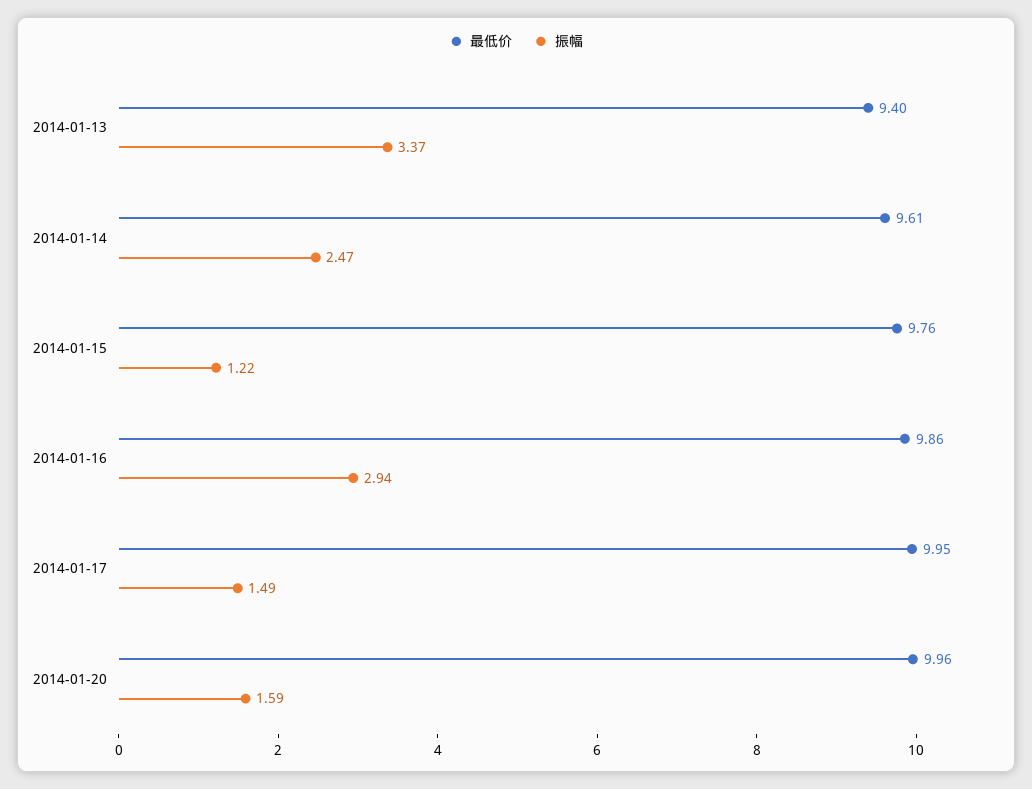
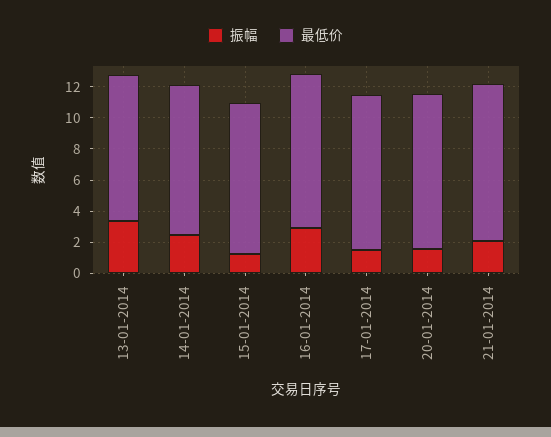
振幅, 21-01-2014: none -> 2
最低价, 21-01-2014: none -> 10

